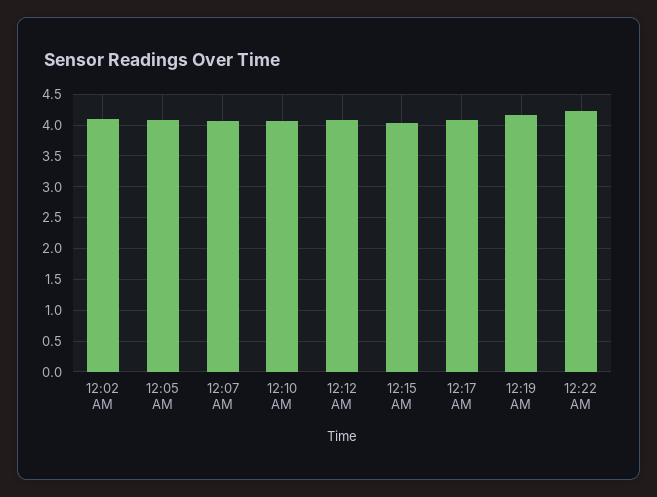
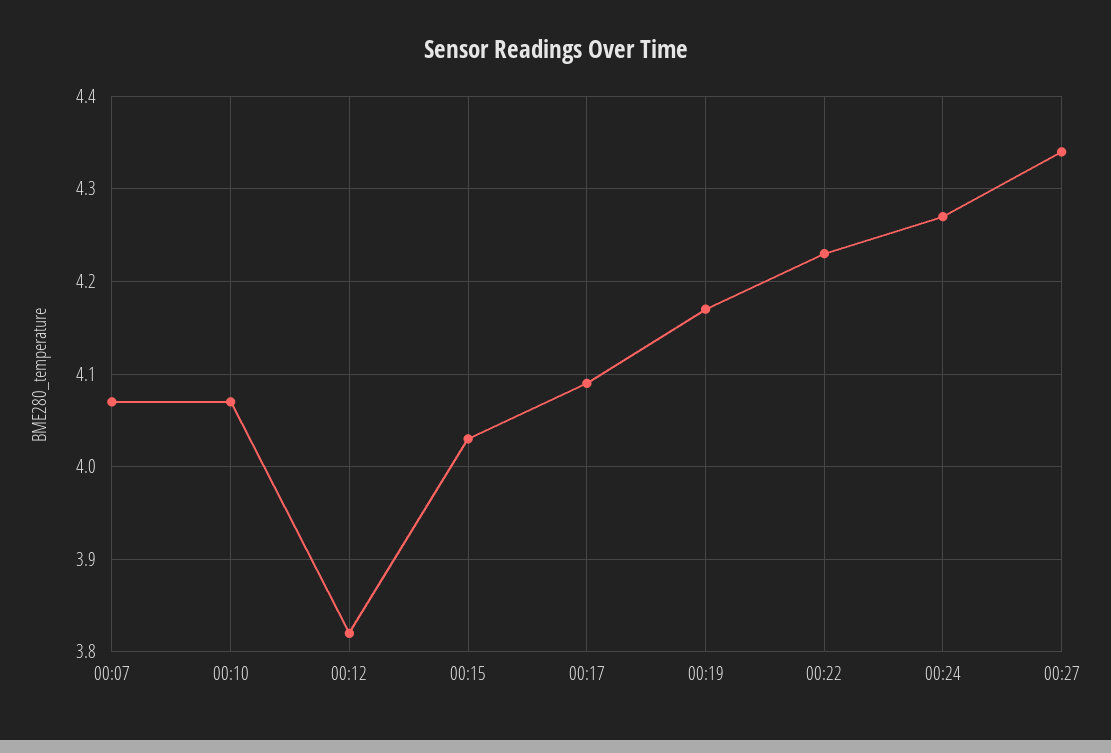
12:02 AM: 4.1 -> none
12:05 AM: 4.1 -> none
12:12 AM: 4.1 -> 3.82
00:24: none -> 4.27
00:27: none -> 4.34

